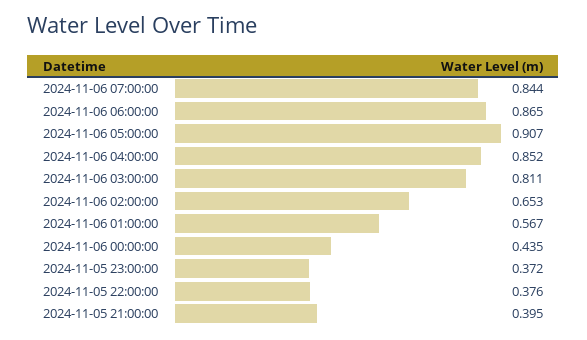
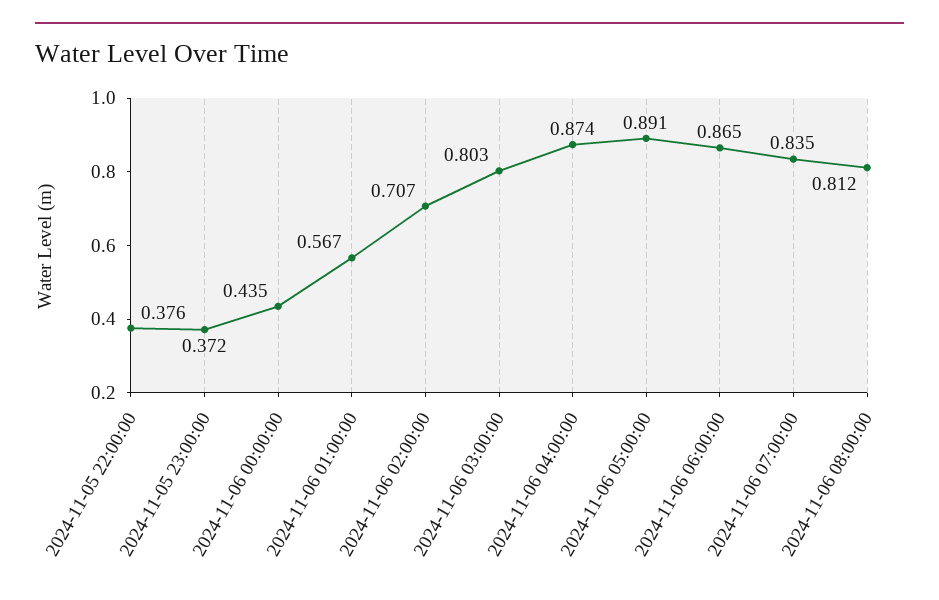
2024-11-06 07:00:00: 0.844 -> 0.835
2024-11-06 05:00:00: 0.907 -> 0.891
2024-11-06 04:00:00: 0.852 -> 0.874
2024-11-06 03:00:00: 0.811 -> 0.803
2024-11-06 02:00:00: 0.653 -> 0.707
2024-11-05 21:00:00: 0.395 -> none
2024-11-06 08:00:00: none -> 0.812

